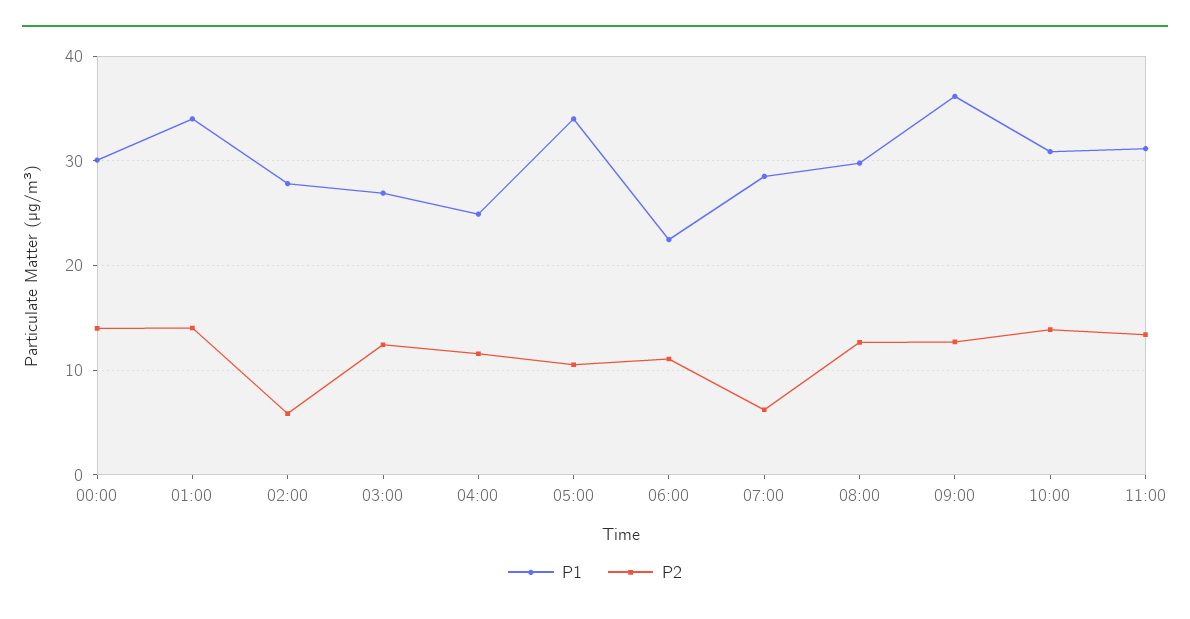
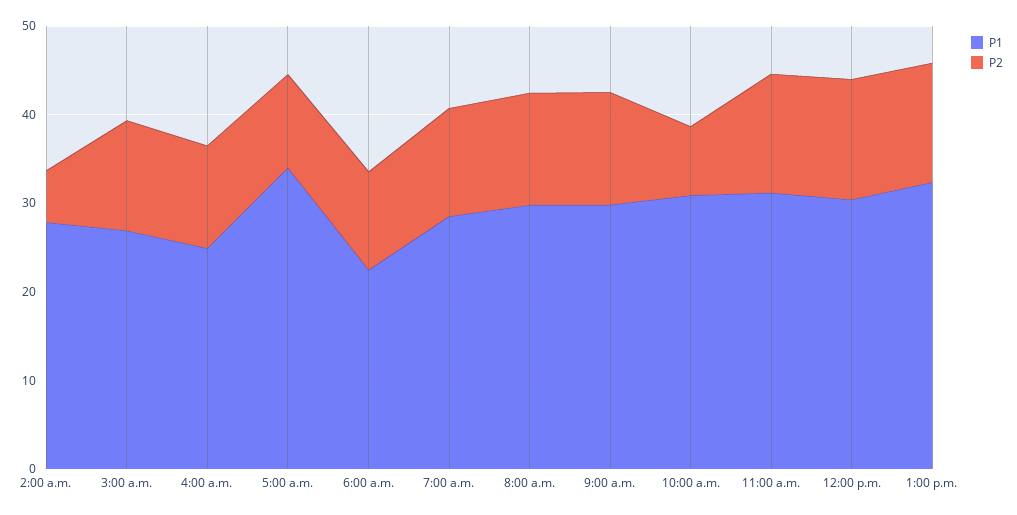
P1, 00:00: 30 -> none
P2, 00:00: 14 -> none
P1, 01:00: 34 -> none
P2, 01:00: 14 -> none
P2, 07:00: 6 -> 12
P1, 09:00: 36 -> 30
P2, 10:00: 14 -> 8
P1, 12:00 p.m.: none -> 30
P2, 12:00 p.m.: none -> 14
P1, 1:00 p.m.: none -> 32
P2, 1:00 p.m.: none -> 14

